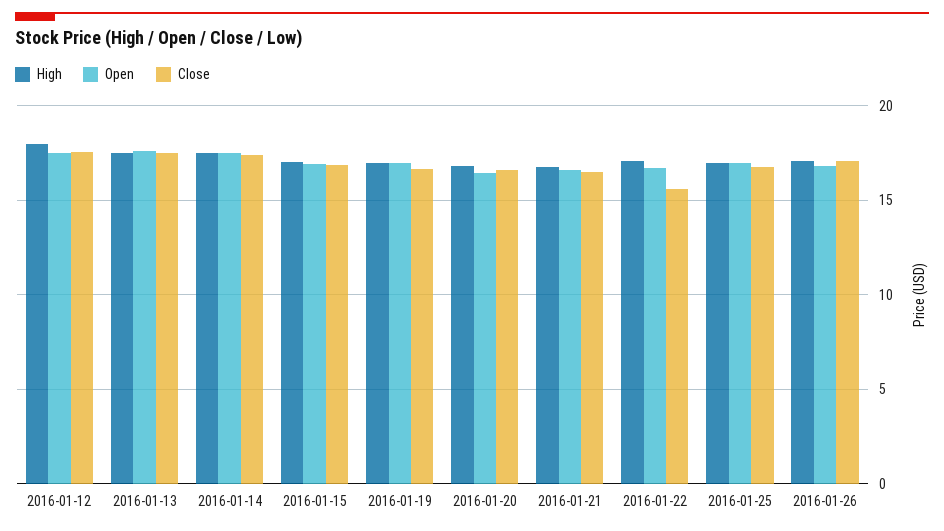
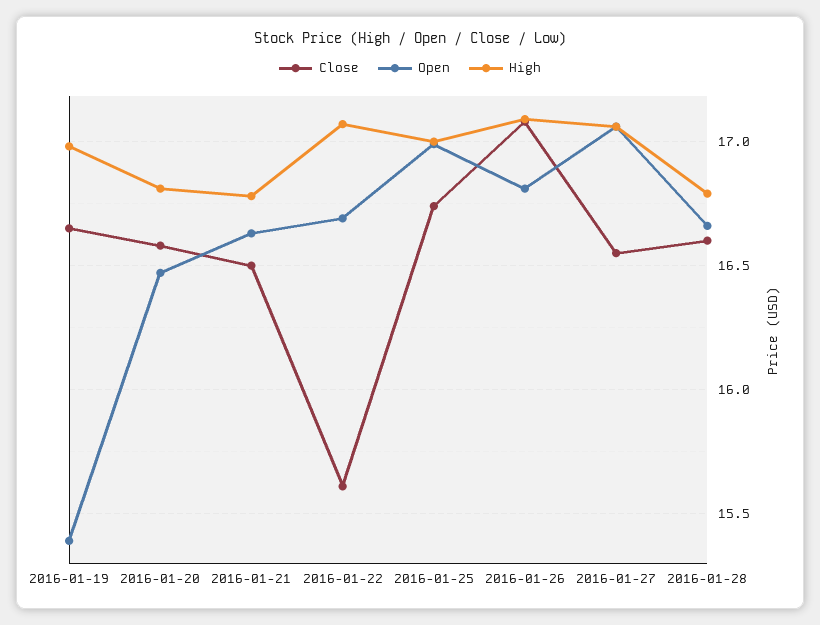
High, 2016-01-12: 18 -> none
Open, 2016-01-12: 17.5 -> none
Close, 2016-01-12: 17.5 -> none
High, 2016-01-13: 17.5 -> none
Open, 2016-01-13: 17.5 -> none
Close, 2016-01-13: 17.5 -> none
High, 2016-01-14: 17.5 -> none
Open, 2016-01-14: 17.5 -> none
Close, 2016-01-14: 17.5 -> none
High, 2016-01-15: 17 -> none
Open, 2016-01-15: 17 -> none
Close, 2016-01-15: 17 -> none
Open, 2016-01-19: 17 -> 15.4
Close, 2016-01-27: none -> 16.55
Open, 2016-01-27: none -> 17.05
High, 2016-01-27: none -> 17.05
Close, 2016-01-28: none -> 16.6
Open, 2016-01-28: none -> 16.65
High, 2016-01-28: none -> 16.8

